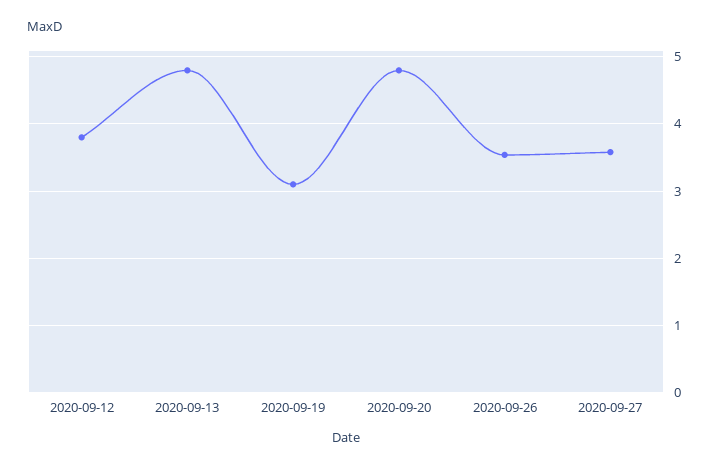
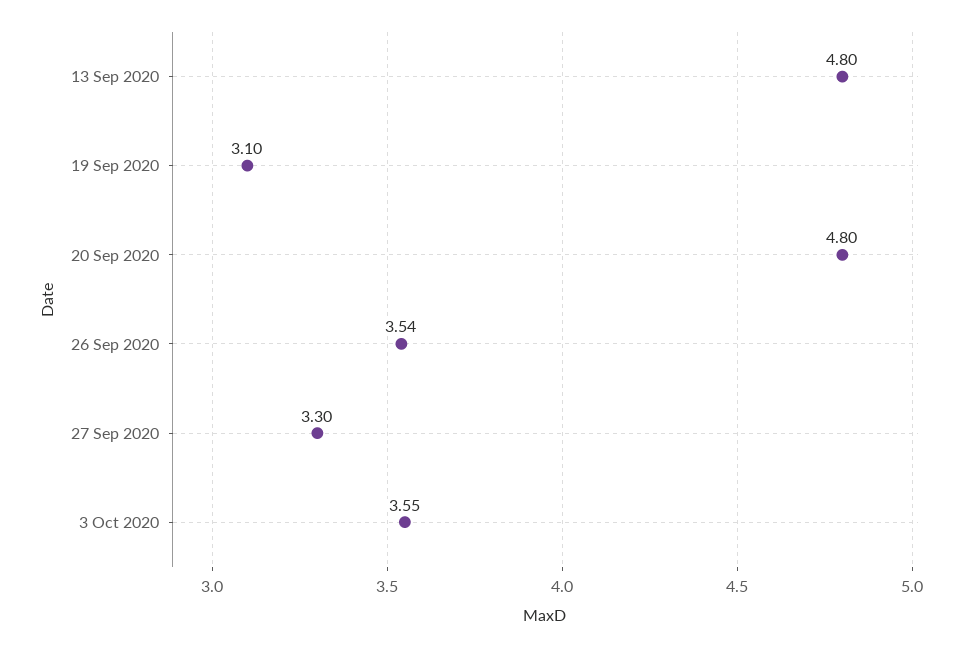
2020-09-12: 3.8 -> none
2020-09-27: 3.6 -> 3.3
3 Oct 2020: none -> 3.55

